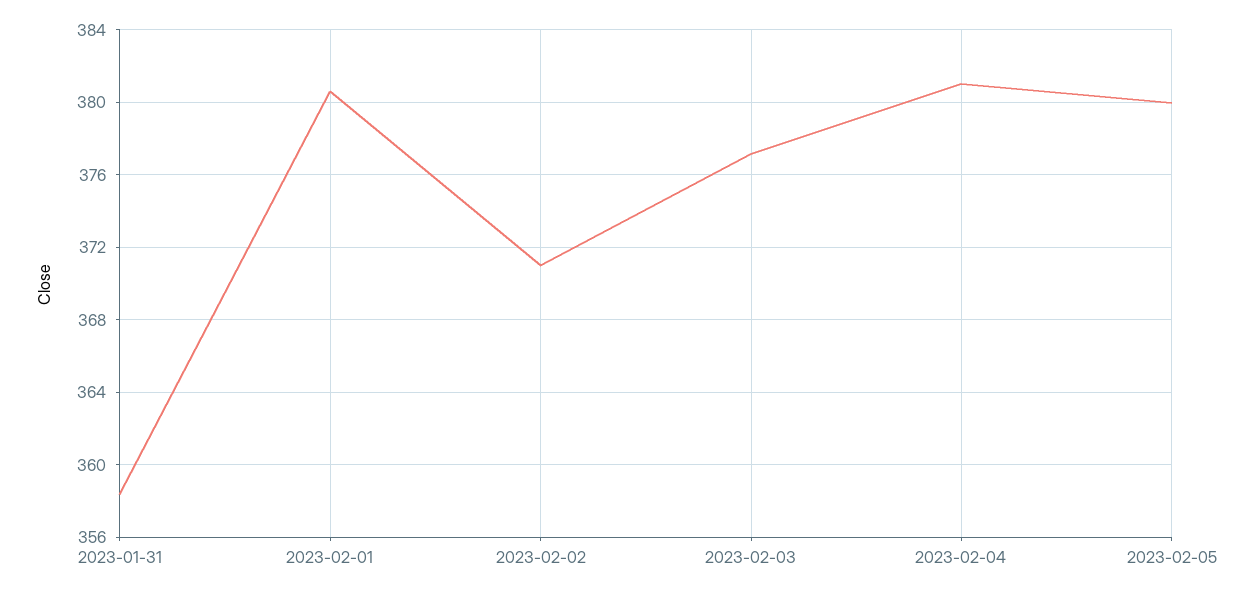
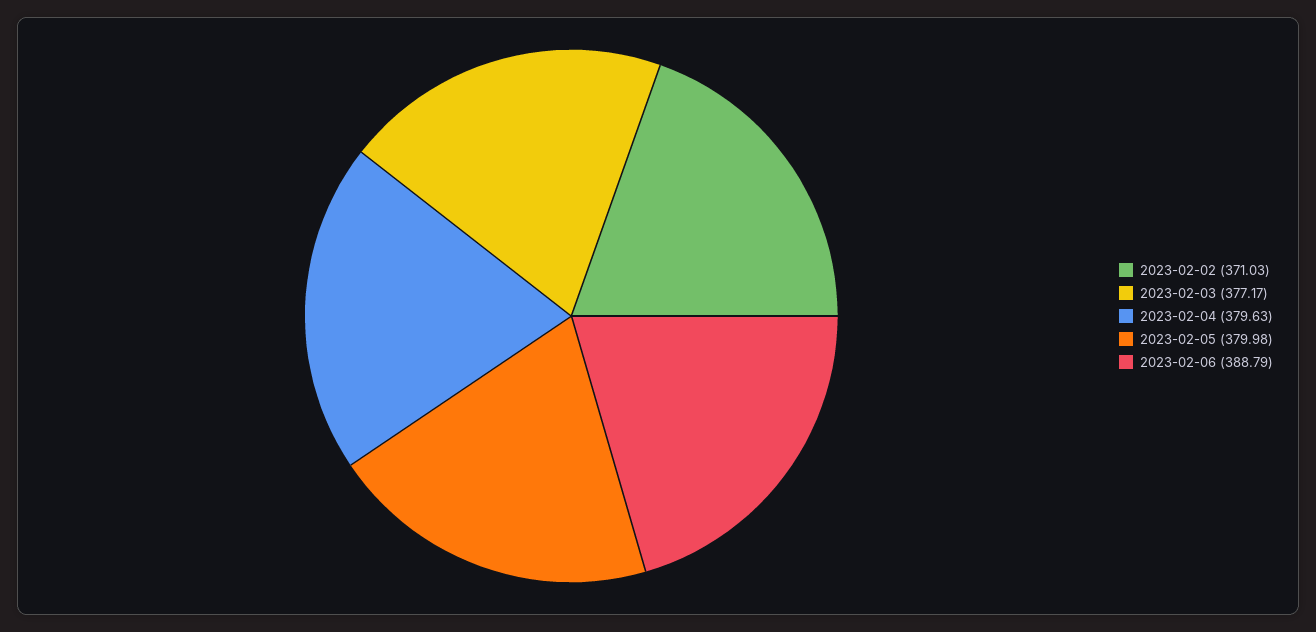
2023-01-31: 358.5 -> none
2023-02-01: 380.5 -> none
2023-02-04: 381 -> 379.63
2023-02-06: none -> 388.79

